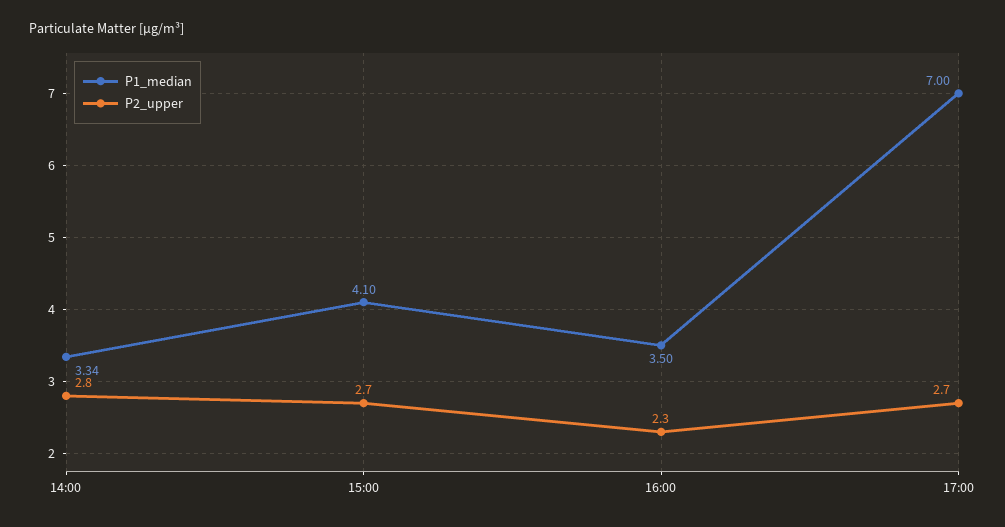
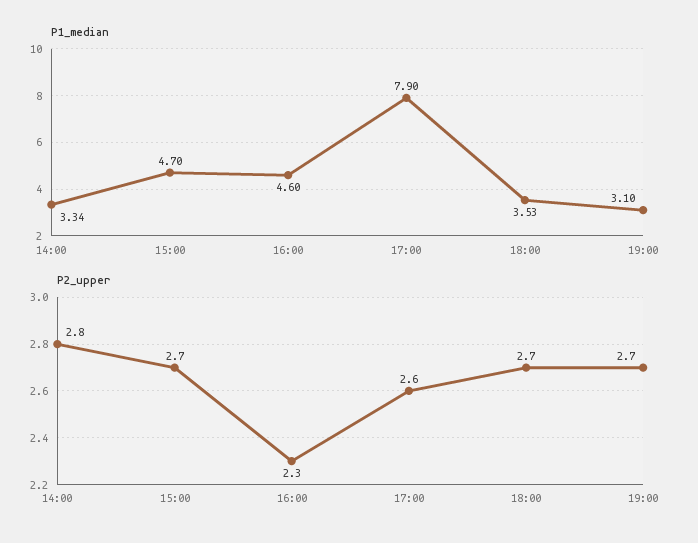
P1_median, 15:00: 4.1 -> 4.7
P1_median, 16:00: 3.5 -> 4.6
P1_median, 17:00: 7 -> 7.9
P2_upper, 17:00: 2.7 -> 2.6
P1_median, 18:00: none -> 3.53
P1_median, 19:00: none -> 3.1
P2_upper, 18:00: none -> 2.7
P2_upper, 19:00: none -> 2.7

